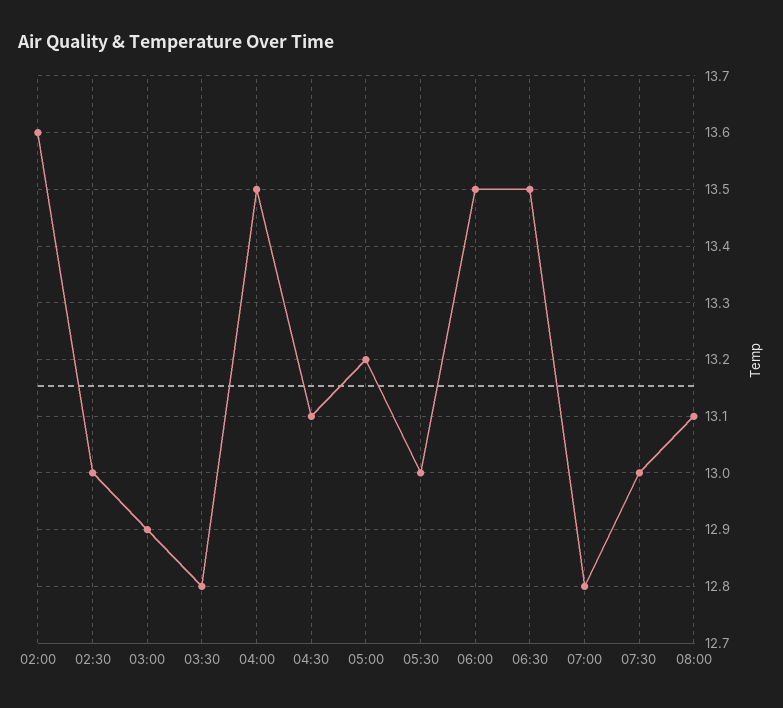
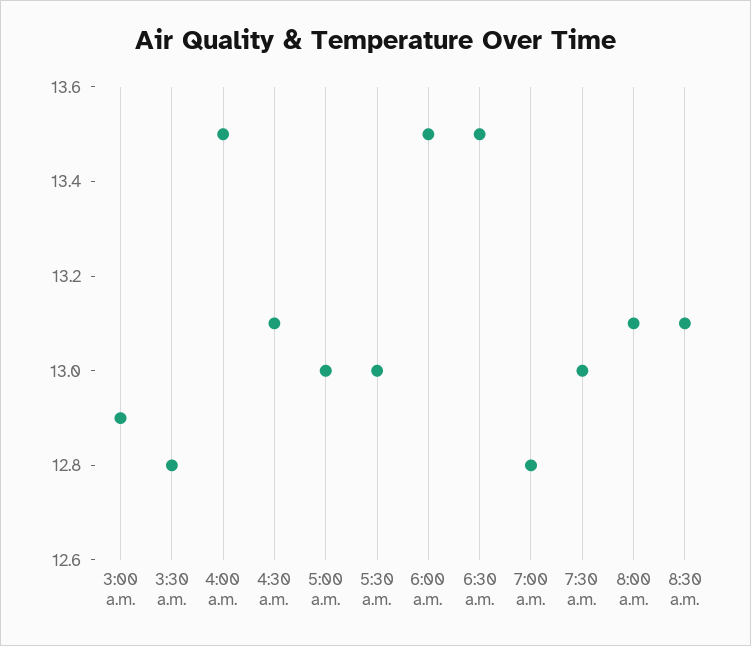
02:00: 13.6 -> none
02:30: 13 -> none
05:00: 13.2 -> 13
8:30 a.m.: none -> 13.1

